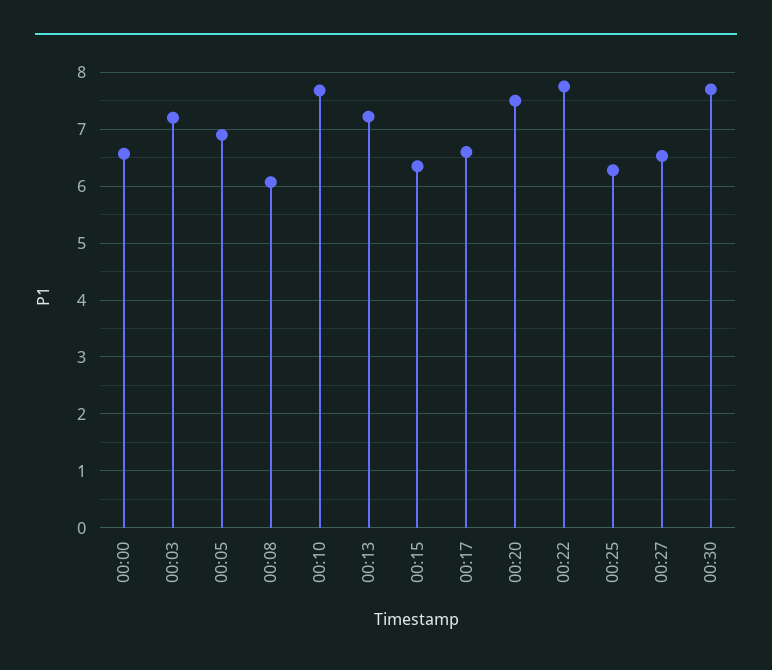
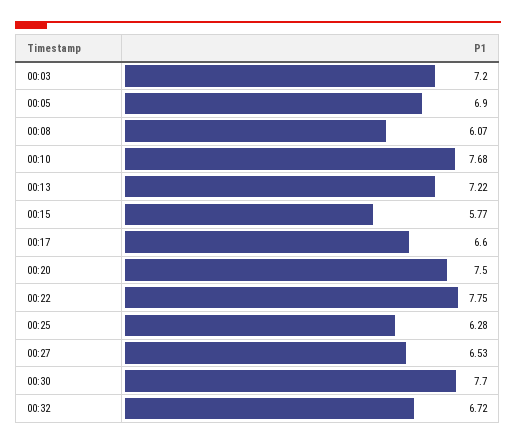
00:00: 6.6 -> none
00:15: 6.4 -> 5.77
00:32: none -> 6.72

